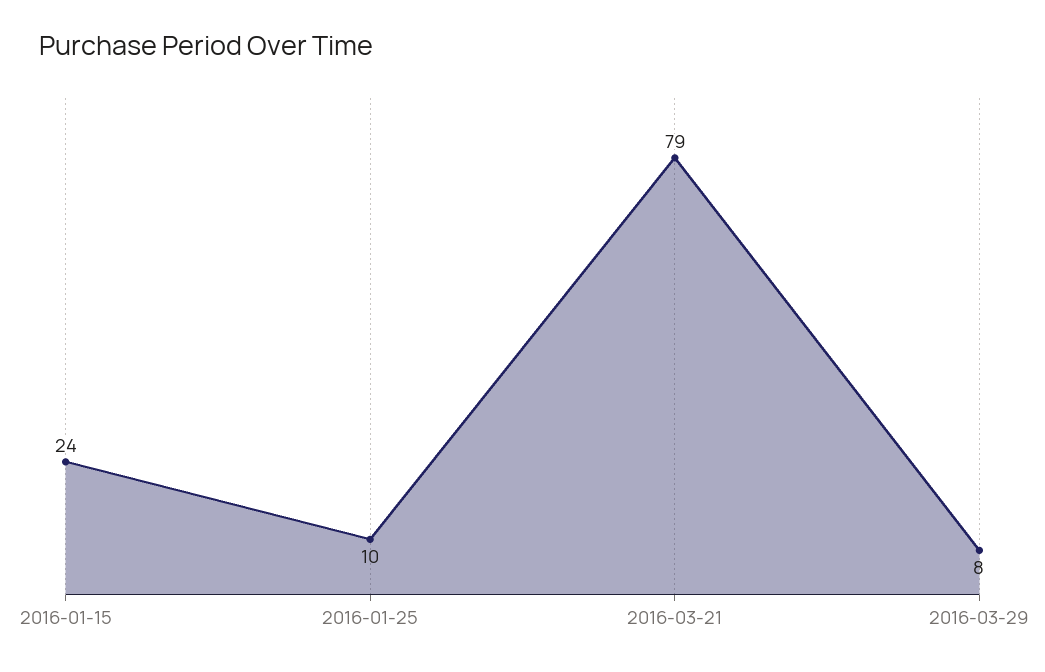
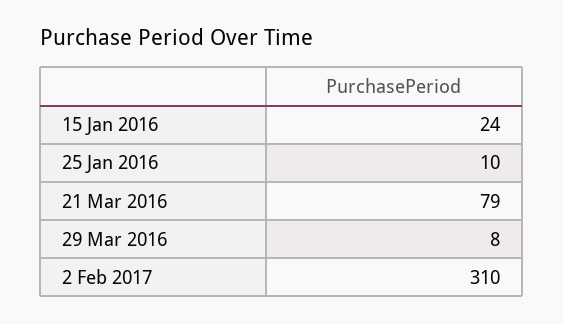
2 Feb 2017: none -> 310

